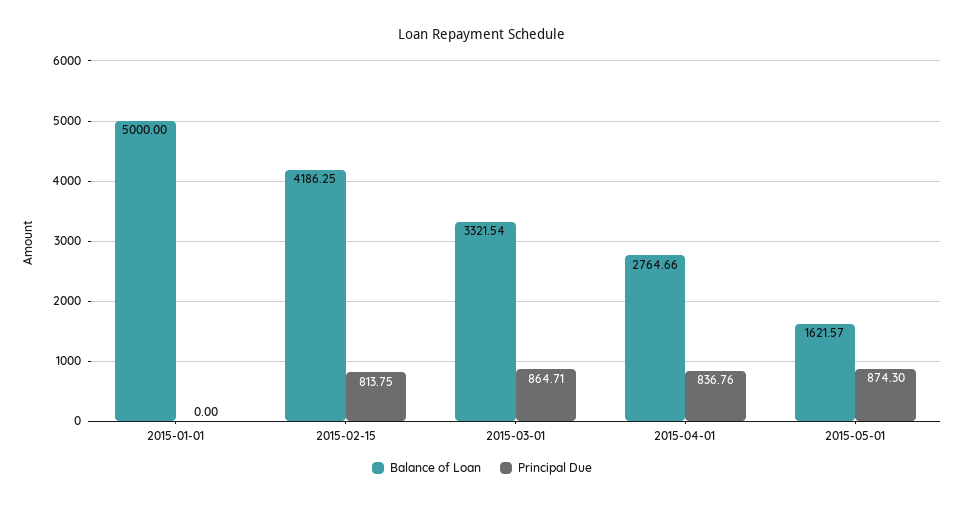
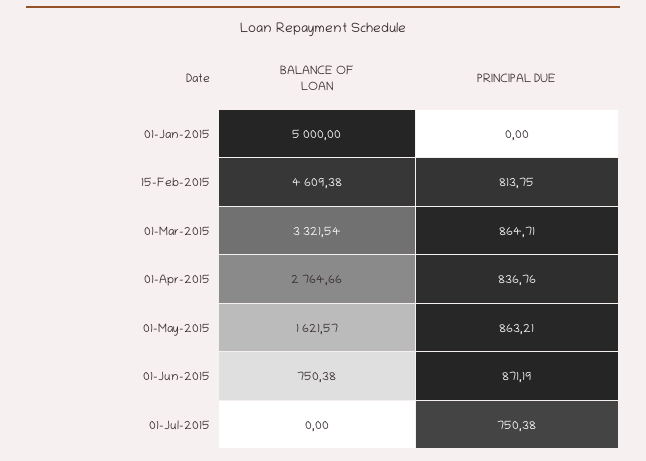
Balance of Loan, 2015-02-15: 4186.25 -> 4609.38
Principal Due, 2015-05-01: 874.3 -> 863.21
Balance of Loan, 01-Jun-2015: none -> 750.38
Principal Due, 01-Jun-2015: none -> 871.19
Balance of Loan, 01-Jul-2015: none -> 0
Principal Due, 01-Jul-2015: none -> 750.38

